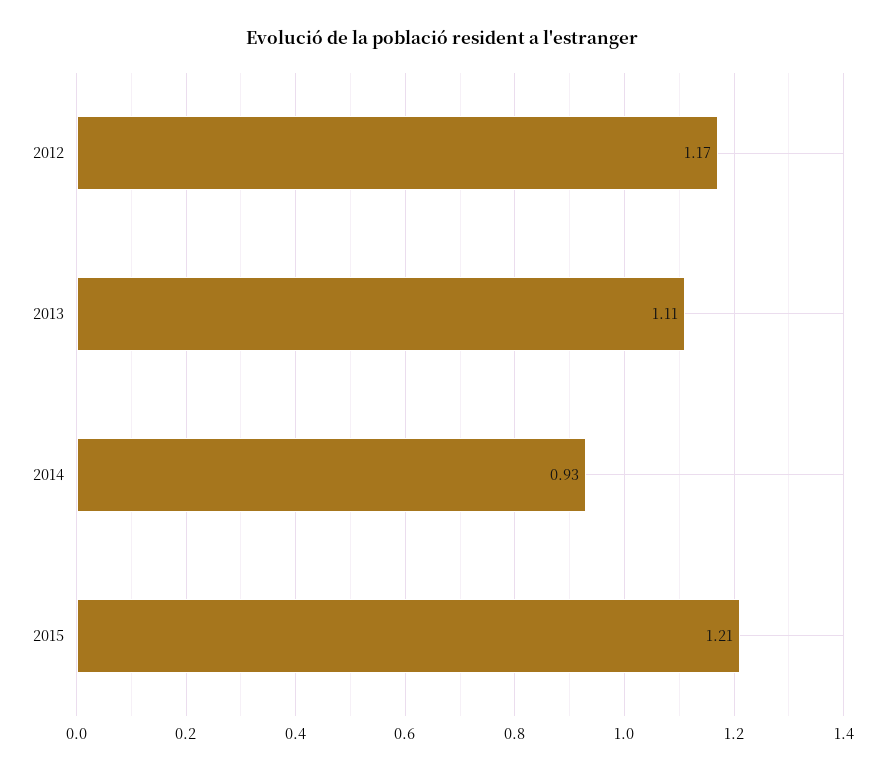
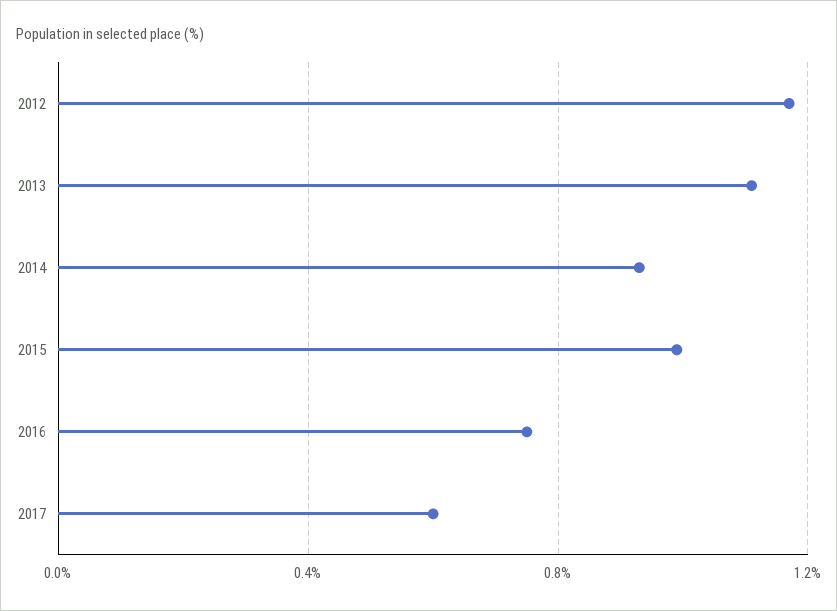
2015: 1.21 -> 1
2016: none -> 0.75
2017: none -> 0.6

